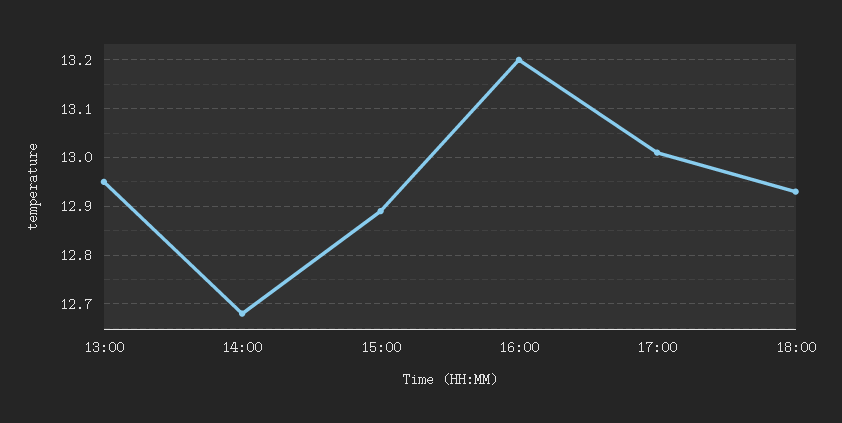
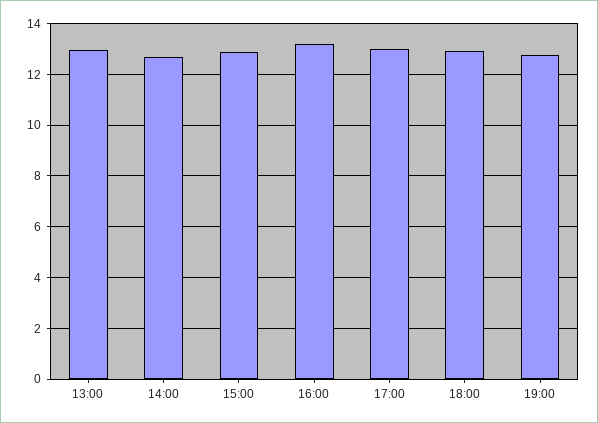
19:00: none -> 12.75

